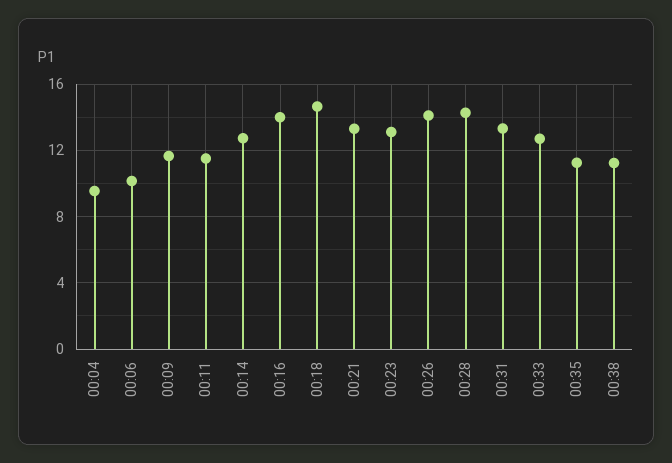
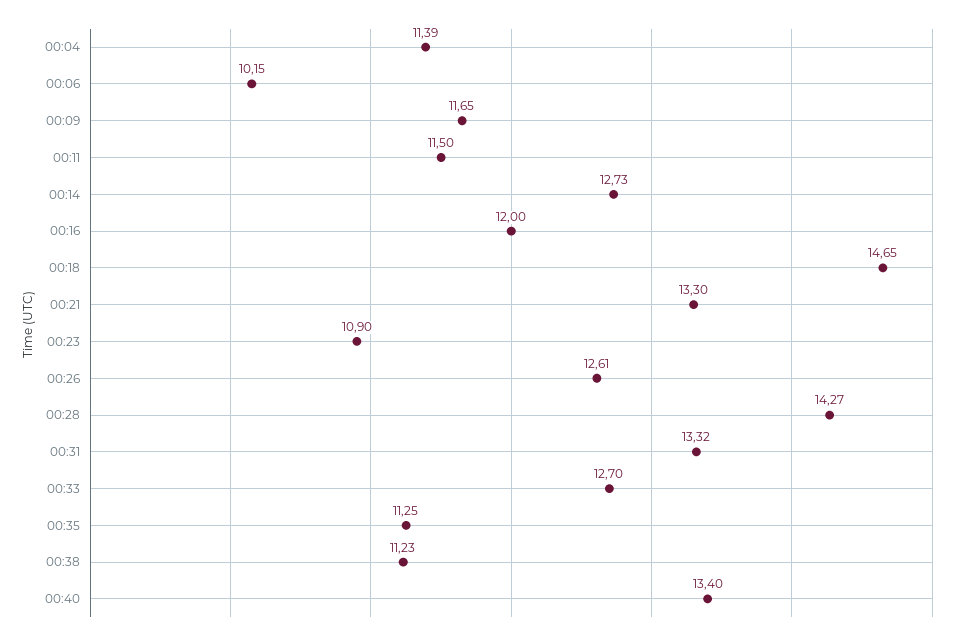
00:04: 9.5 -> 11.39
00:16: 14 -> 12
00:23: 13 -> 10.9
00:26: 14 -> 12.61
00:40: none -> 13.4

